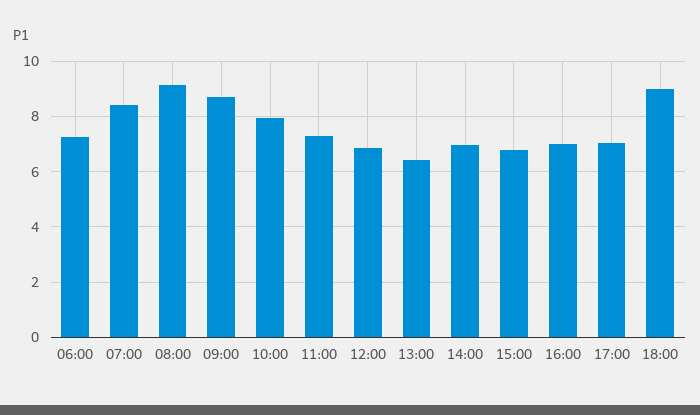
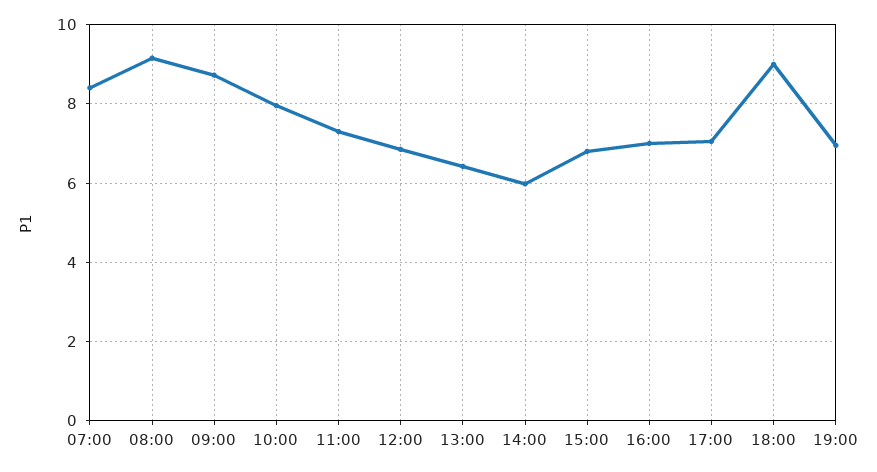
06:00: 7.25 -> none
14:00: 7 -> 6
19:00: none -> 7

